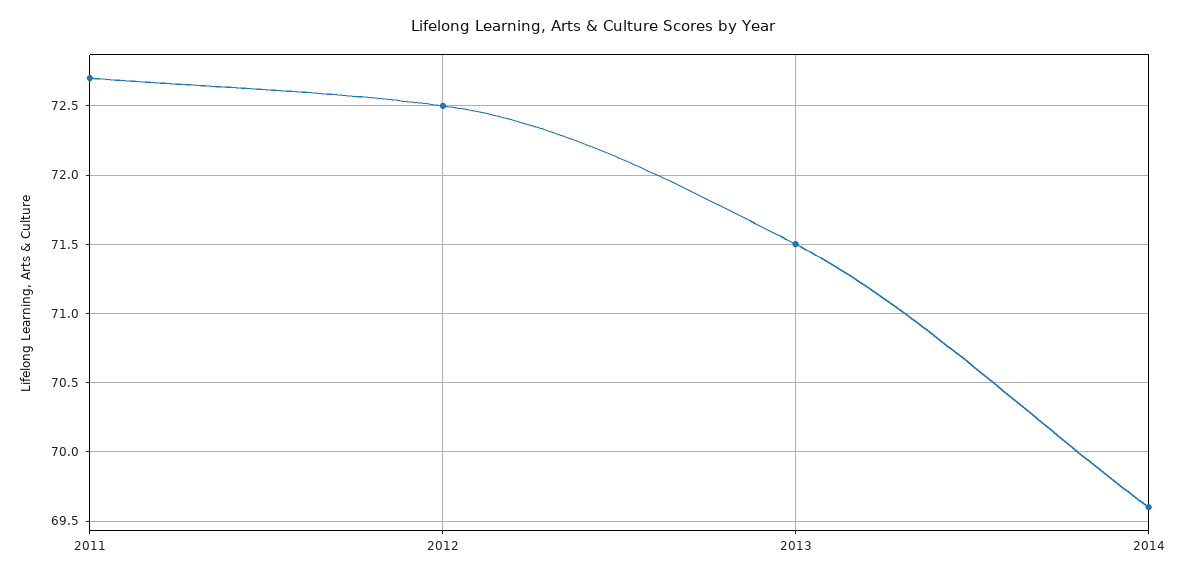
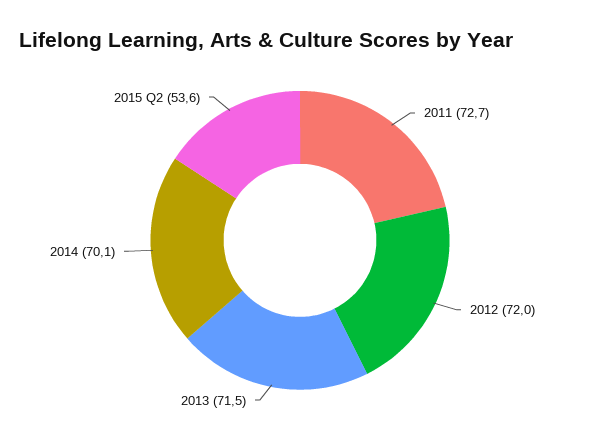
2012: 72.5 -> 72
2014: 69.6 -> 70.1
2015 Q2: none -> 53.6

